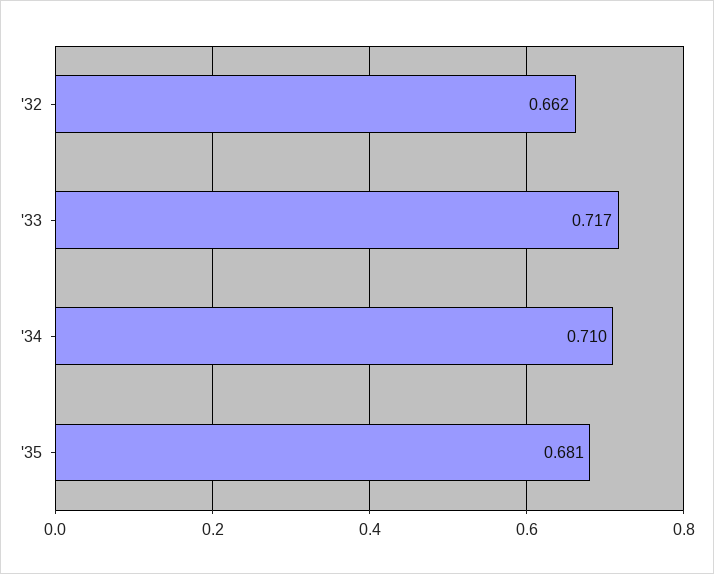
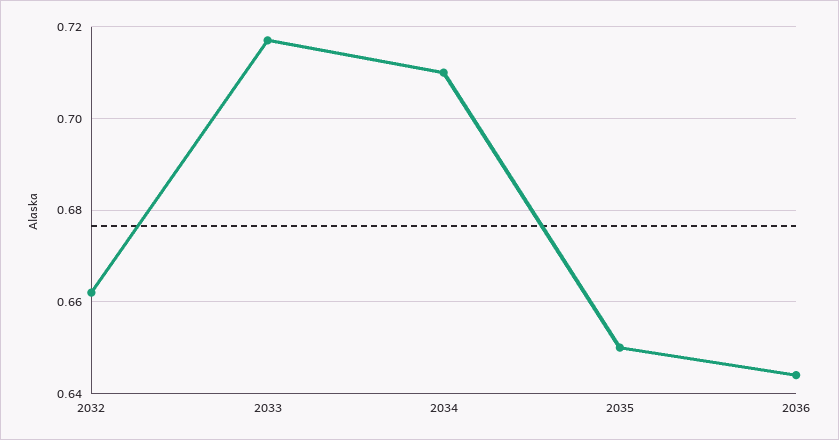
'35: 0.681 -> 0.65
2036: none -> 0.645

